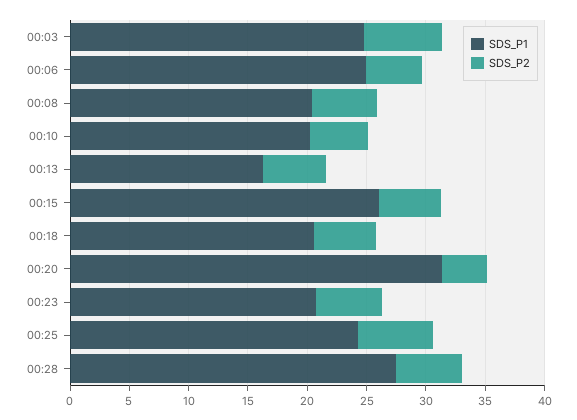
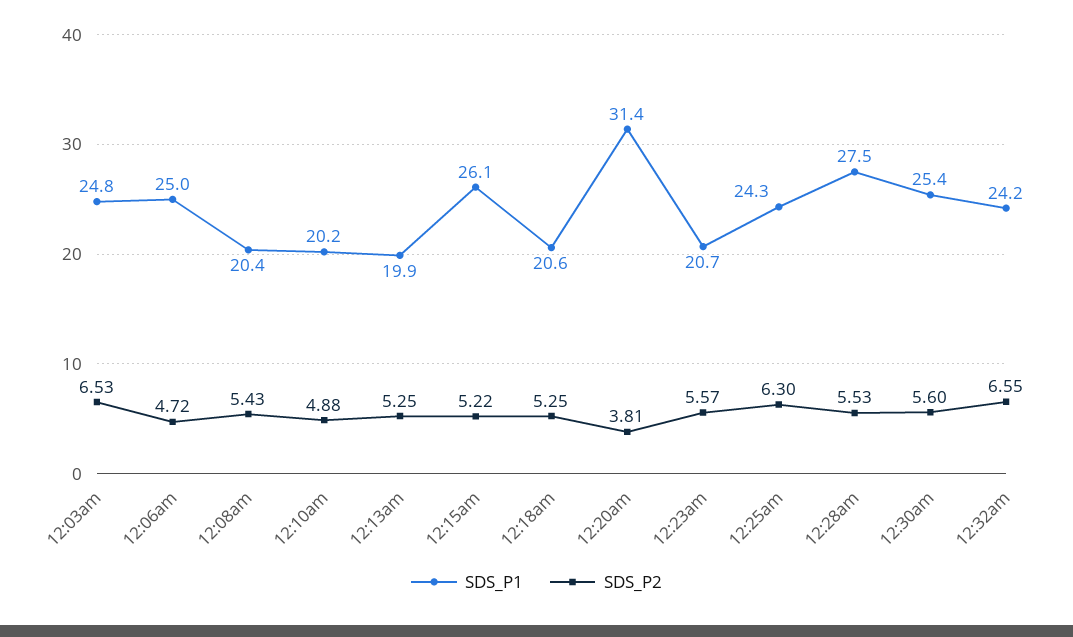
SDS_P1, 00:13: 16 -> 19.9
SDS_P1, 12:30am: none -> 25.4
SDS_P2, 12:30am: none -> 5.6
SDS_P1, 12:32am: none -> 24.2
SDS_P2, 12:32am: none -> 6.55

